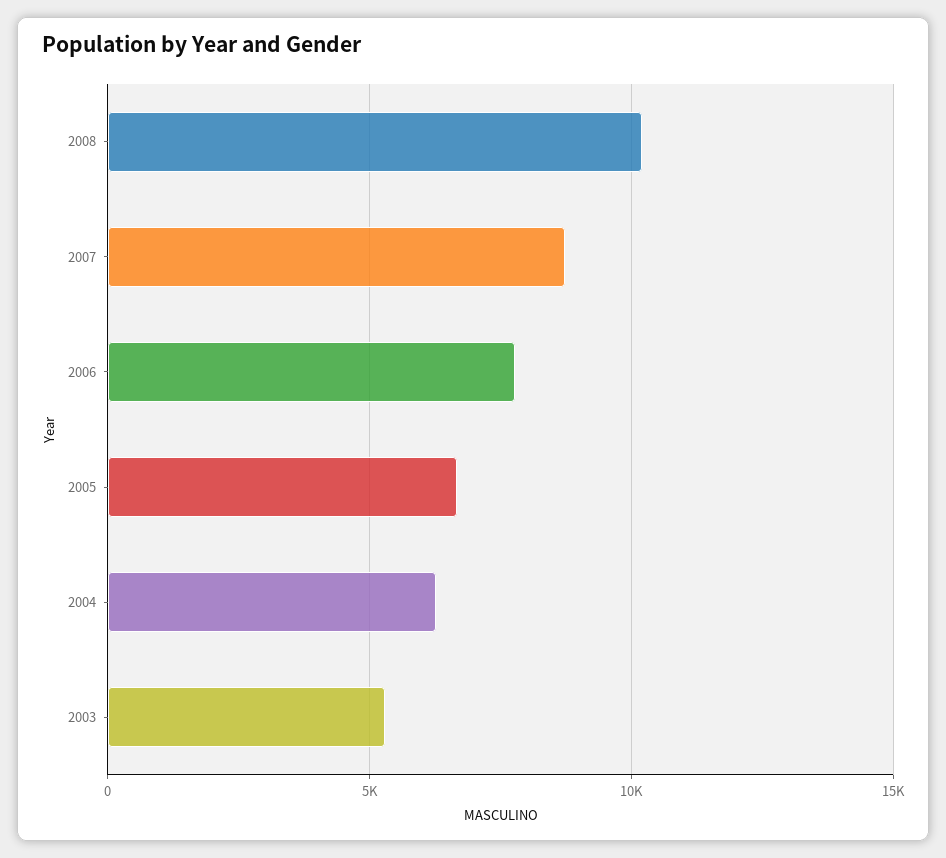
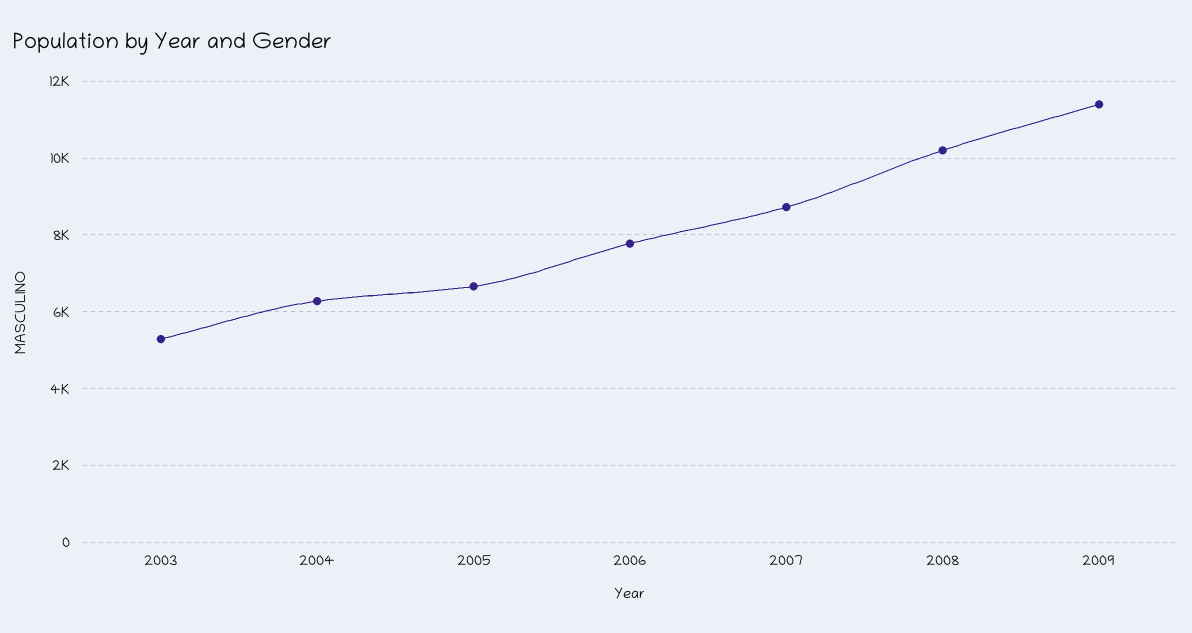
2009: none -> 11400

